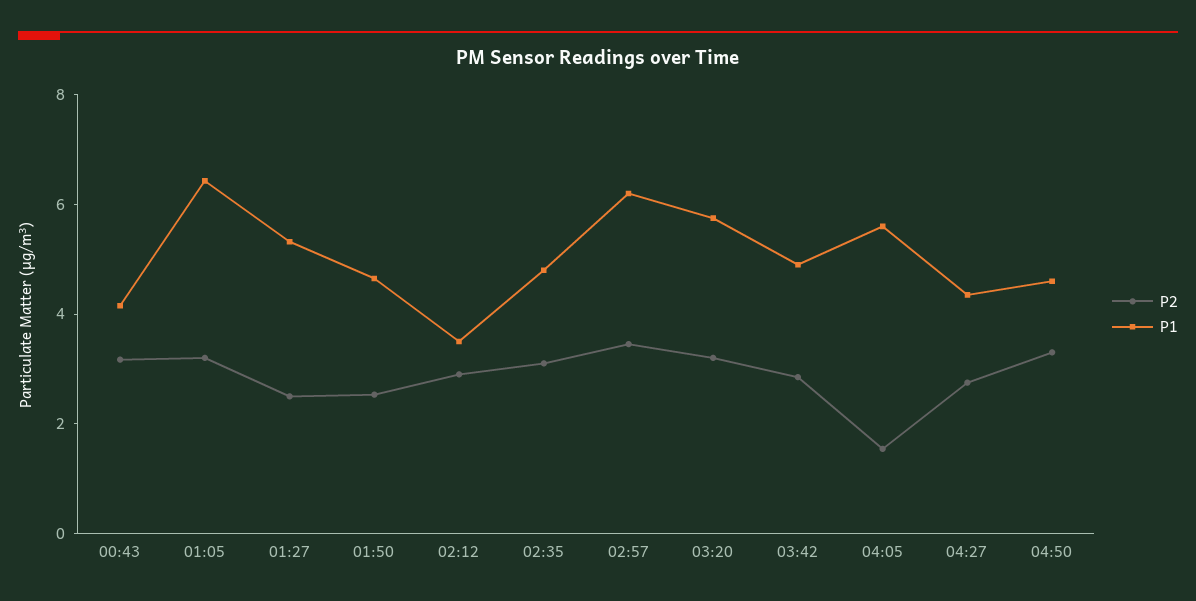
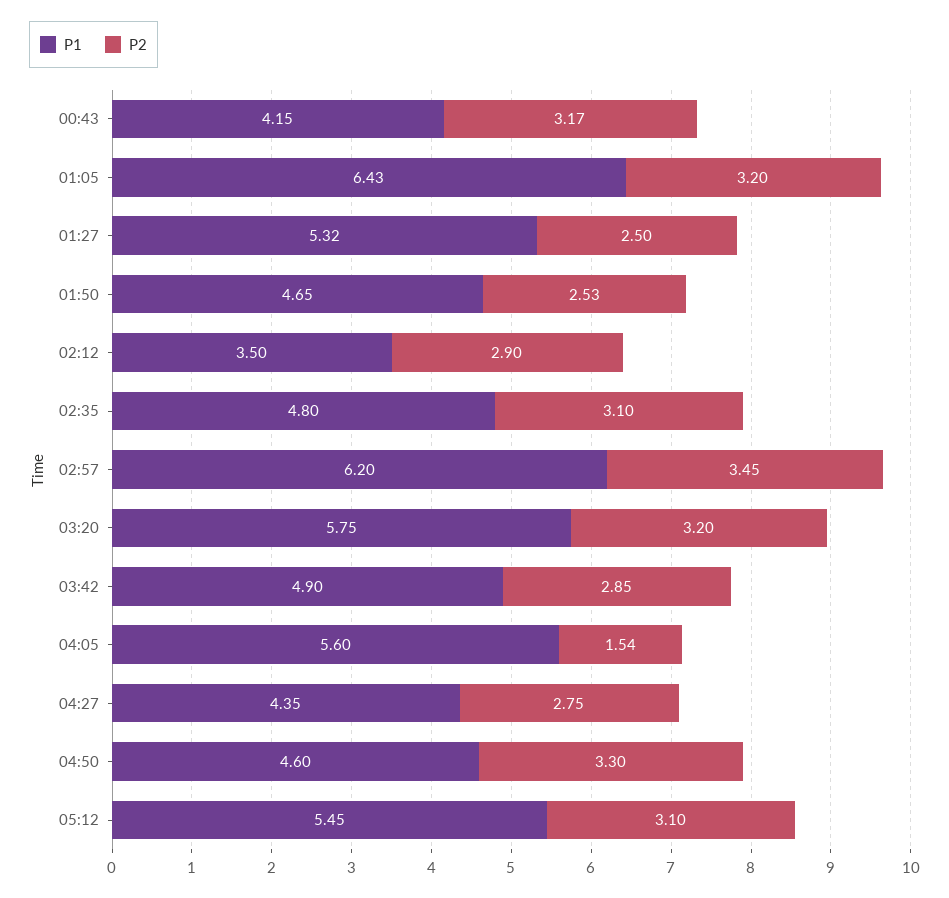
P1, 05:12: none -> 5.45
P2, 05:12: none -> 3.1

